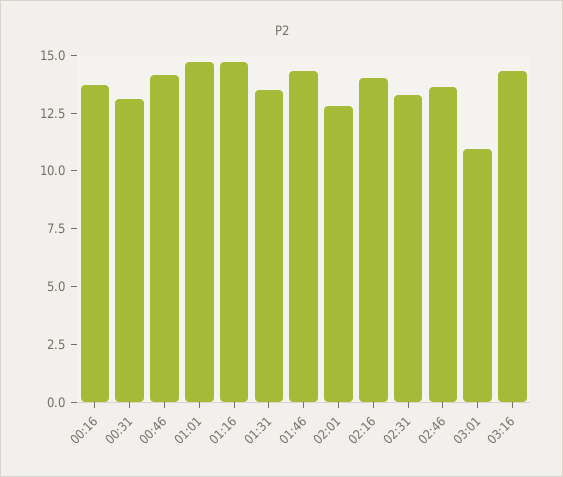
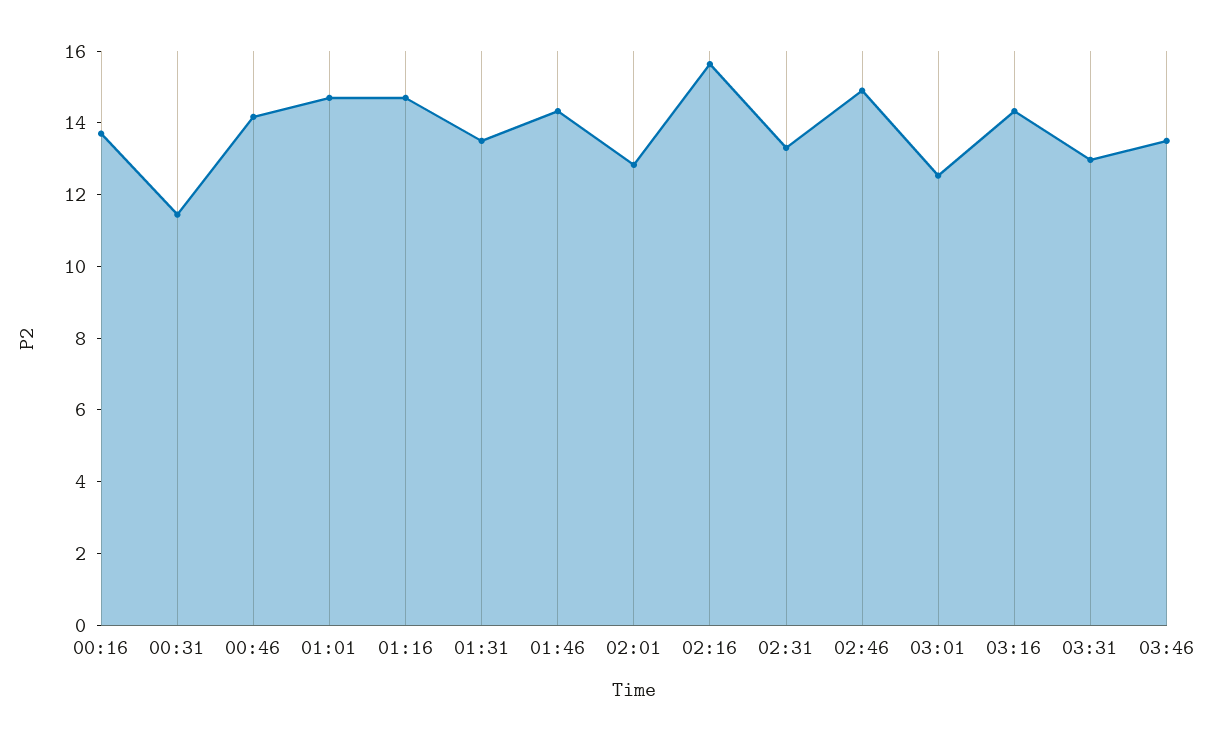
00:31: 13 -> 11.5
02:16: 14 -> 15.5
02:46: 13.5 -> 15
03:01: 11 -> 12.5
03:31: none -> 13
03:46: none -> 13.5

